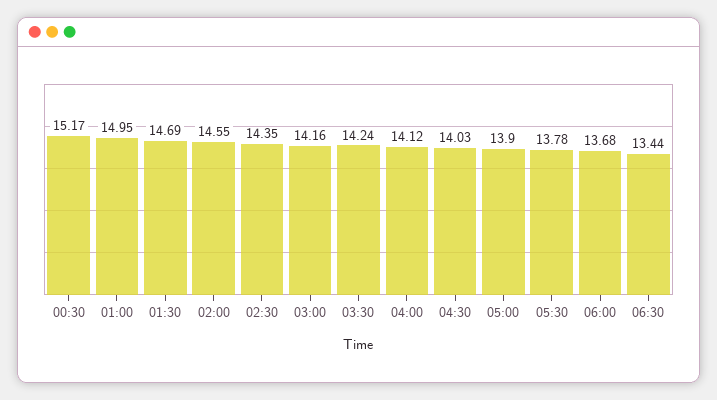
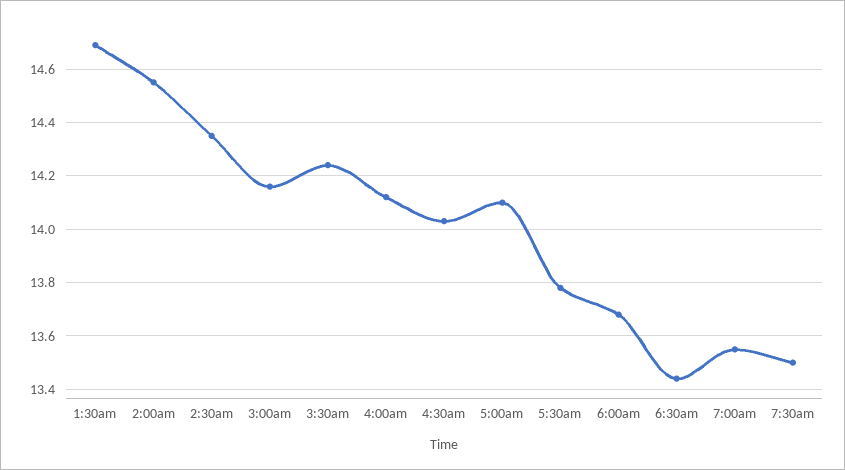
00:30: 15.17 -> none
01:00: 14.95 -> none
05:00: 13.9 -> 14.1
7:00am: none -> 13.55
7:30am: none -> 13.5

